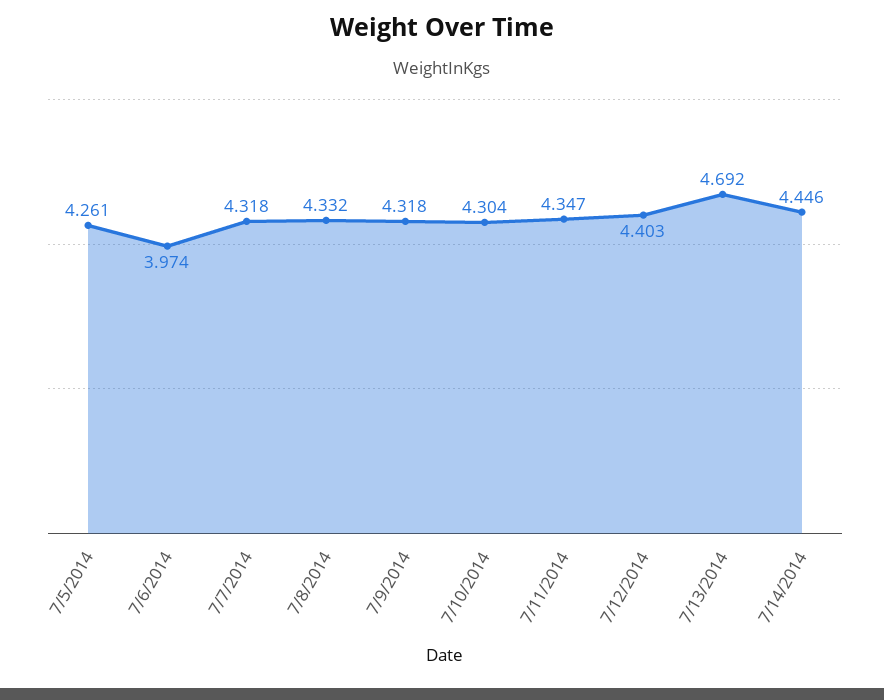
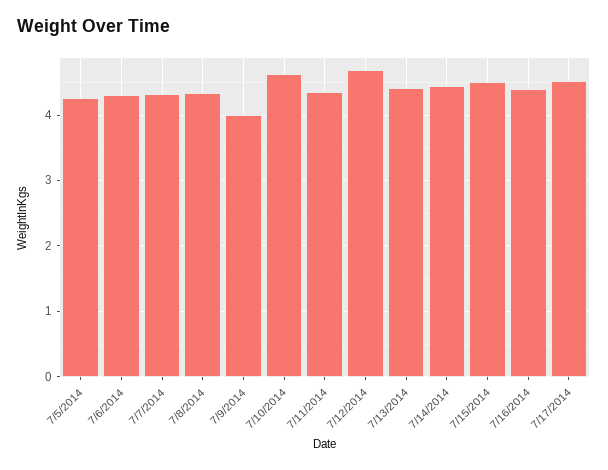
7/6/2014: 3.974 -> 4.3
7/9/2014: 4.318 -> 4
7/10/2014: 4.304 -> 4.6
7/12/2014: 4.403 -> 4.7
7/13/2014: 4.692 -> 4.4
7/15/2014: none -> 4.5
7/16/2014: none -> 4.4
7/17/2014: none -> 4.5

